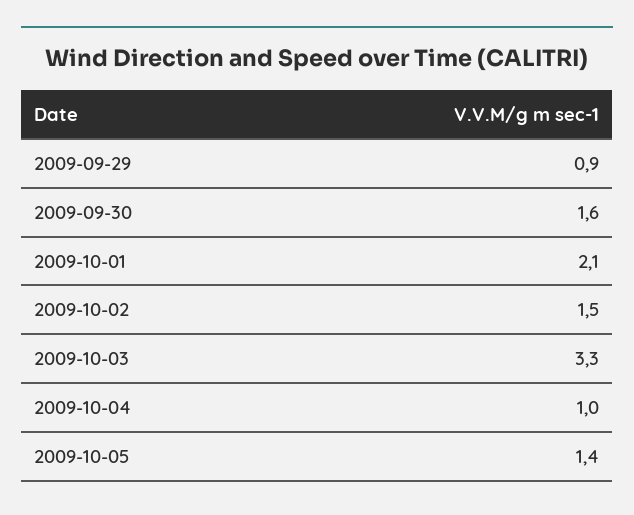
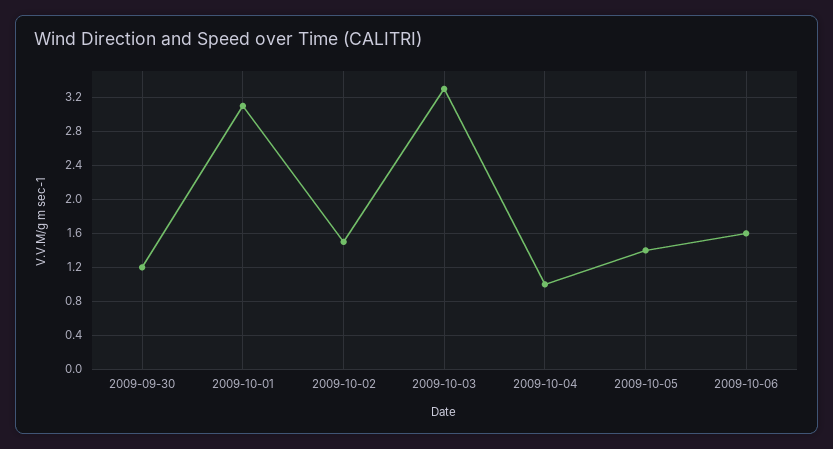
2009-09-29: 0.9 -> none
2009-09-30: 1.6 -> 1.2
2009-10-01: 2.1 -> 3.1
2009-10-06: none -> 1.6

